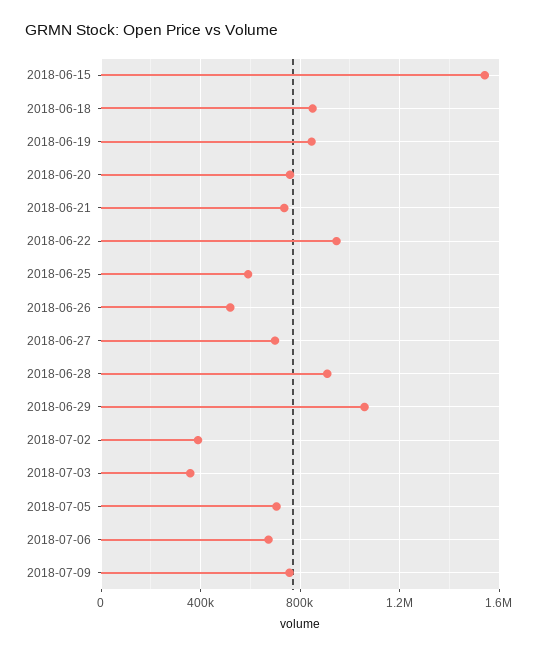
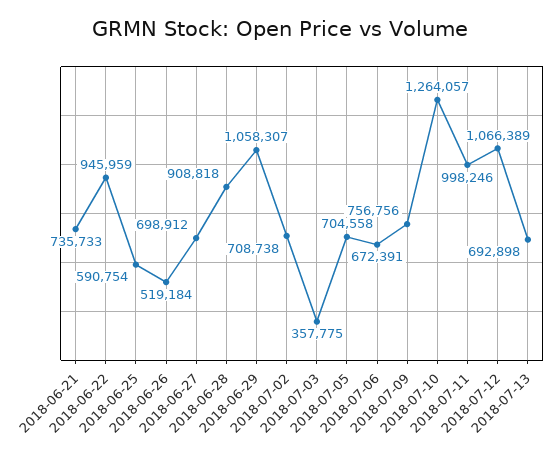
2018-06-15: 1550000 -> none
2018-06-18: 850000 -> none
2018-06-19: 850000 -> none
2018-06-20: 750000 -> none
2018-07-02: 400000 -> 708738
2018-07-10: none -> 1264057
2018-07-11: none -> 998246
2018-07-12: none -> 1066389
2018-07-13: none -> 692898

